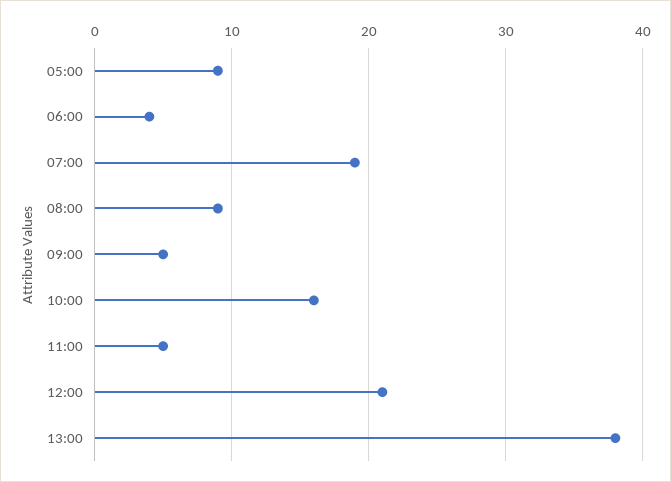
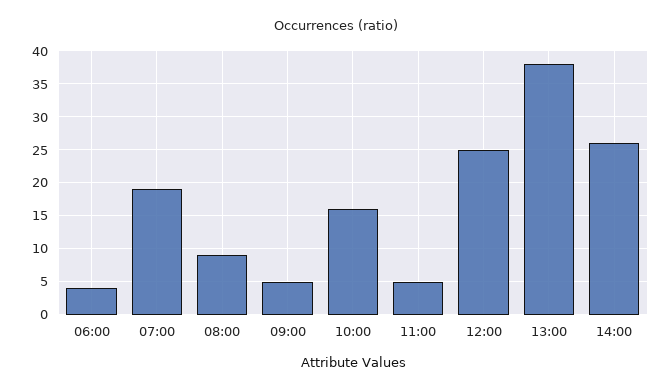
05:00: 9 -> none
12:00: 21 -> 25
14:00: none -> 26

